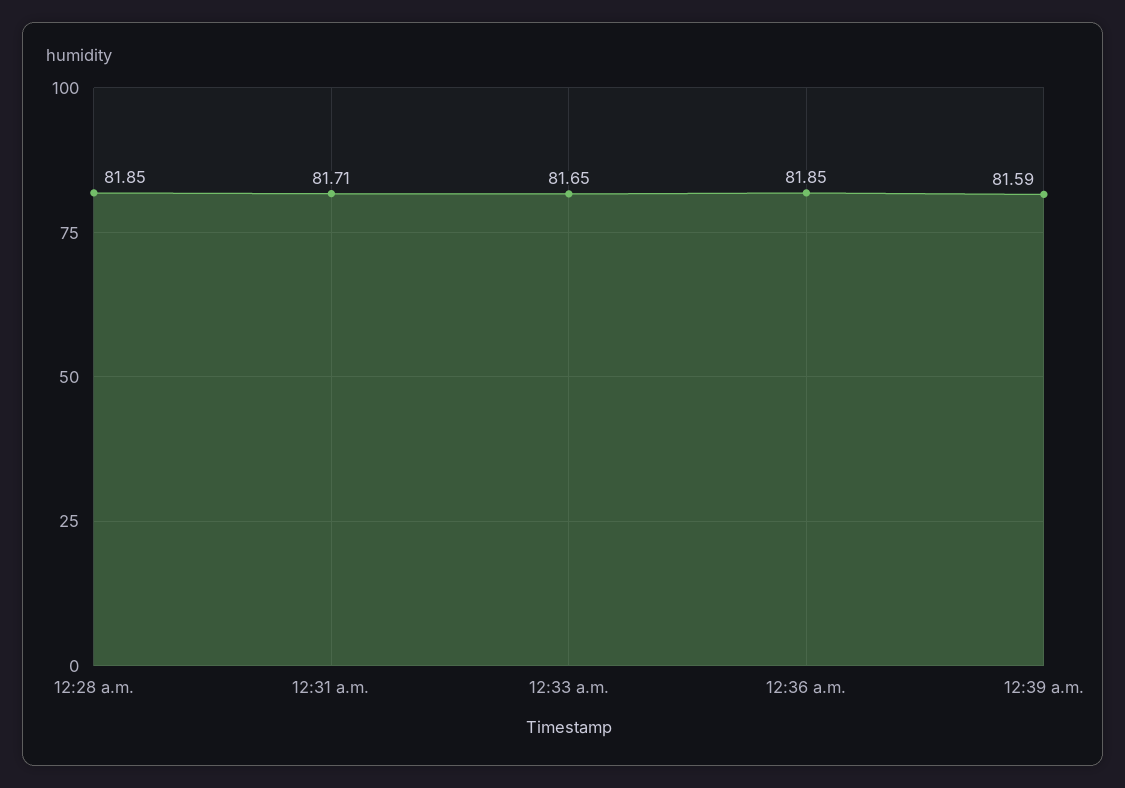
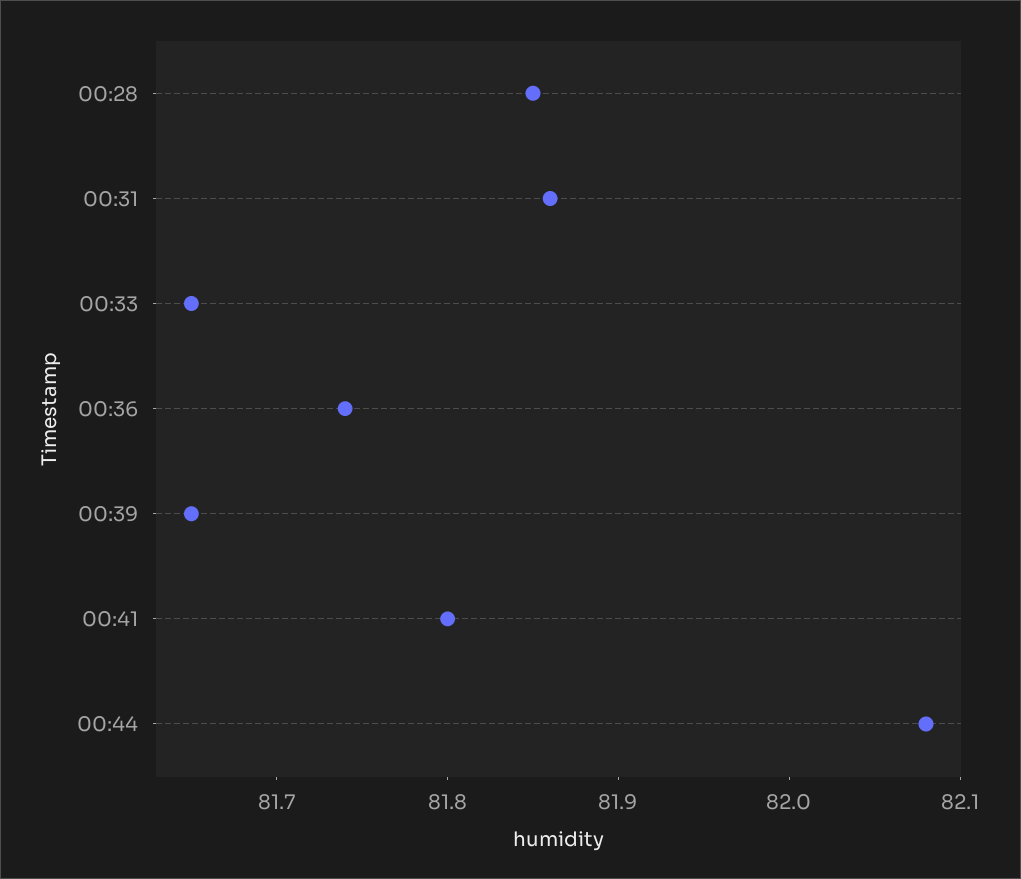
12:31 a.m.: 81.71 -> 81.86
12:36 a.m.: 81.85 -> 81.74
12:39 a.m.: 81.59 -> 81.65
00:41: none -> 81.8
00:44: none -> 82.08

